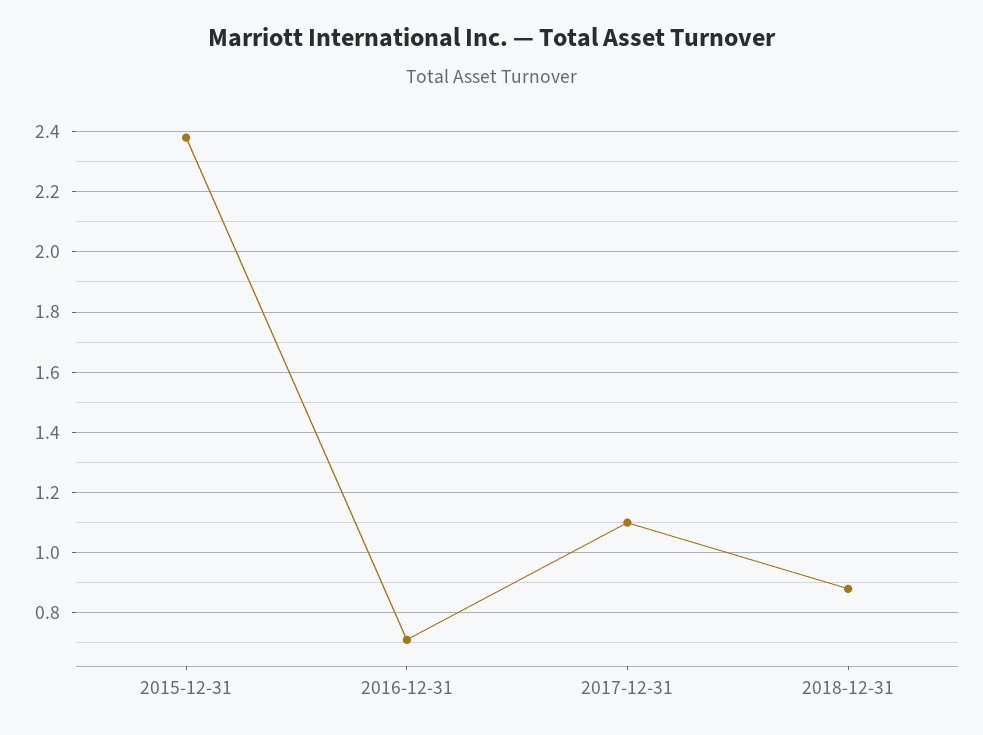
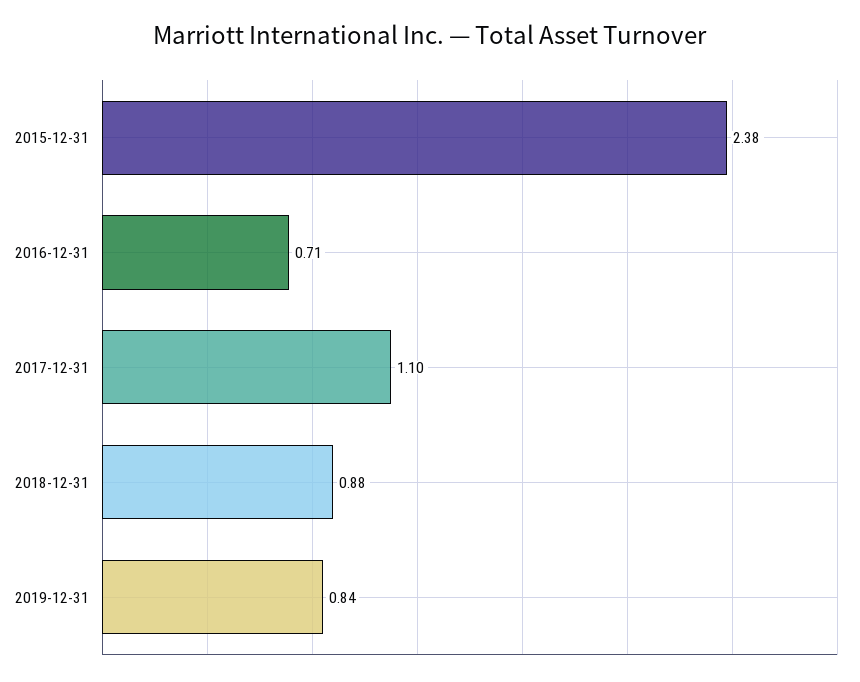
2019-12-31: none -> 0.84

